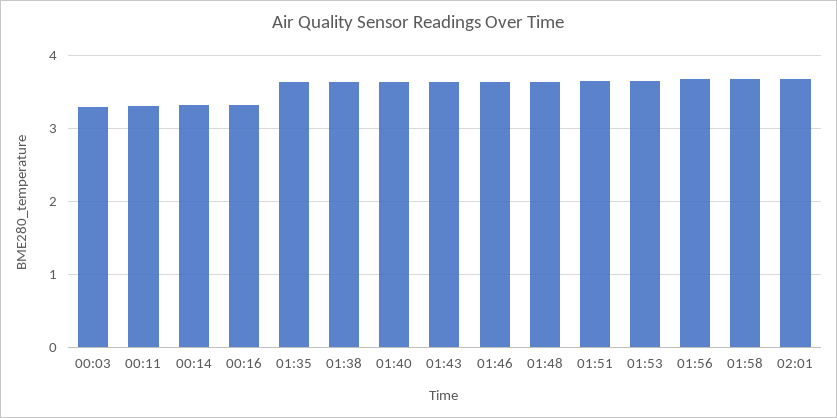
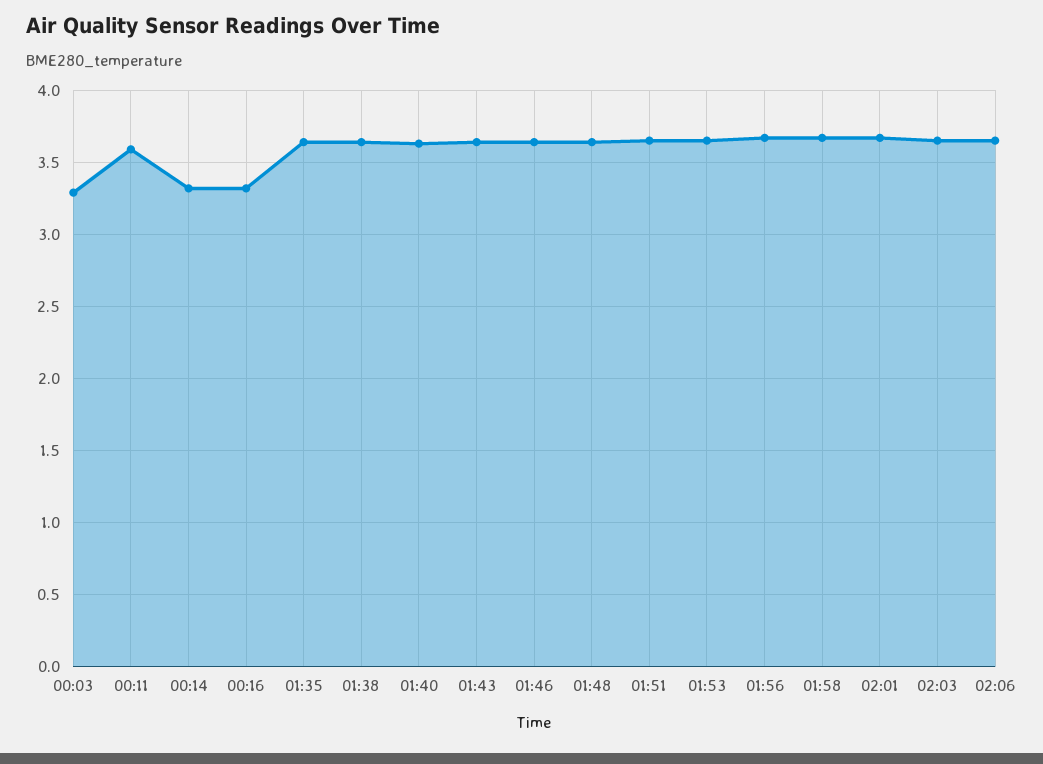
00:11: 3.3 -> 3.6
02:03: none -> 3.65
02:06: none -> 3.65

